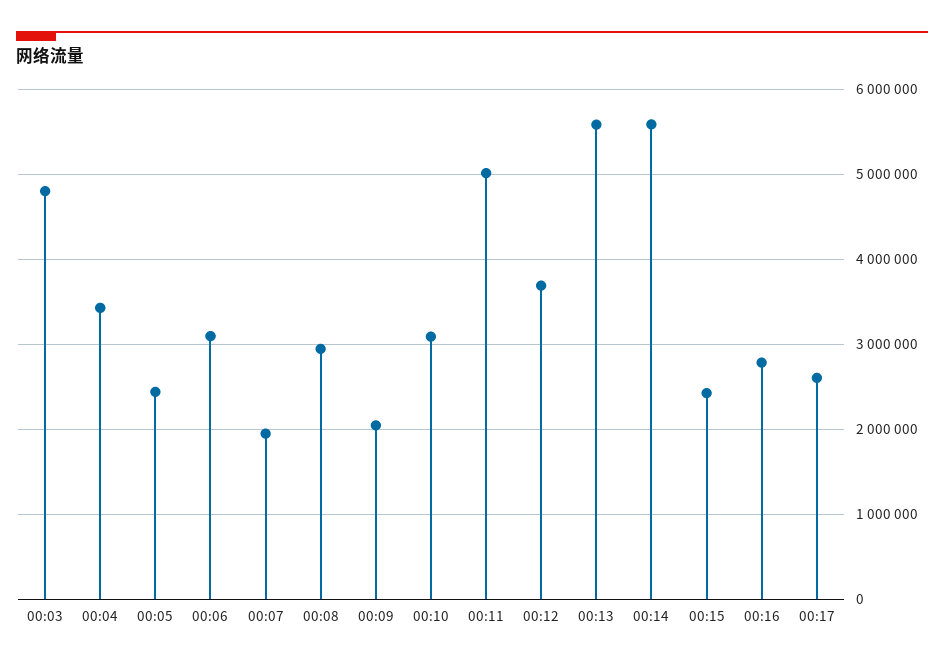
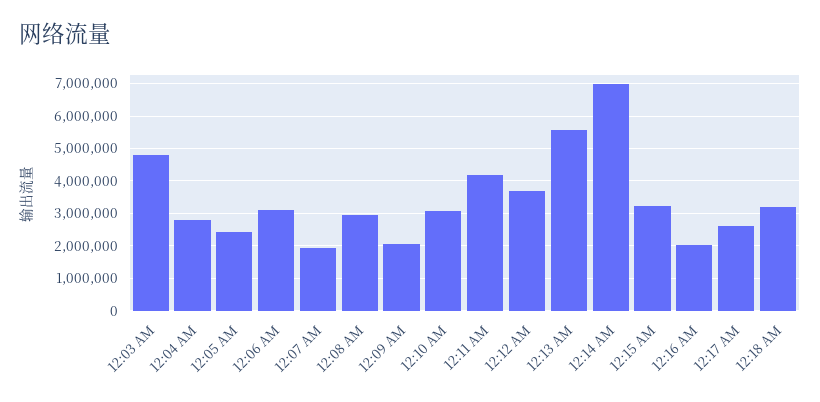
00:04: 3400000 -> 2800000
00:11: 5000000 -> 4200000
00:14: 5600000 -> 7000000
00:15: 2400000 -> 3200000
00:16: 2800000 -> 2000000
12:18 AM: none -> 3200000

